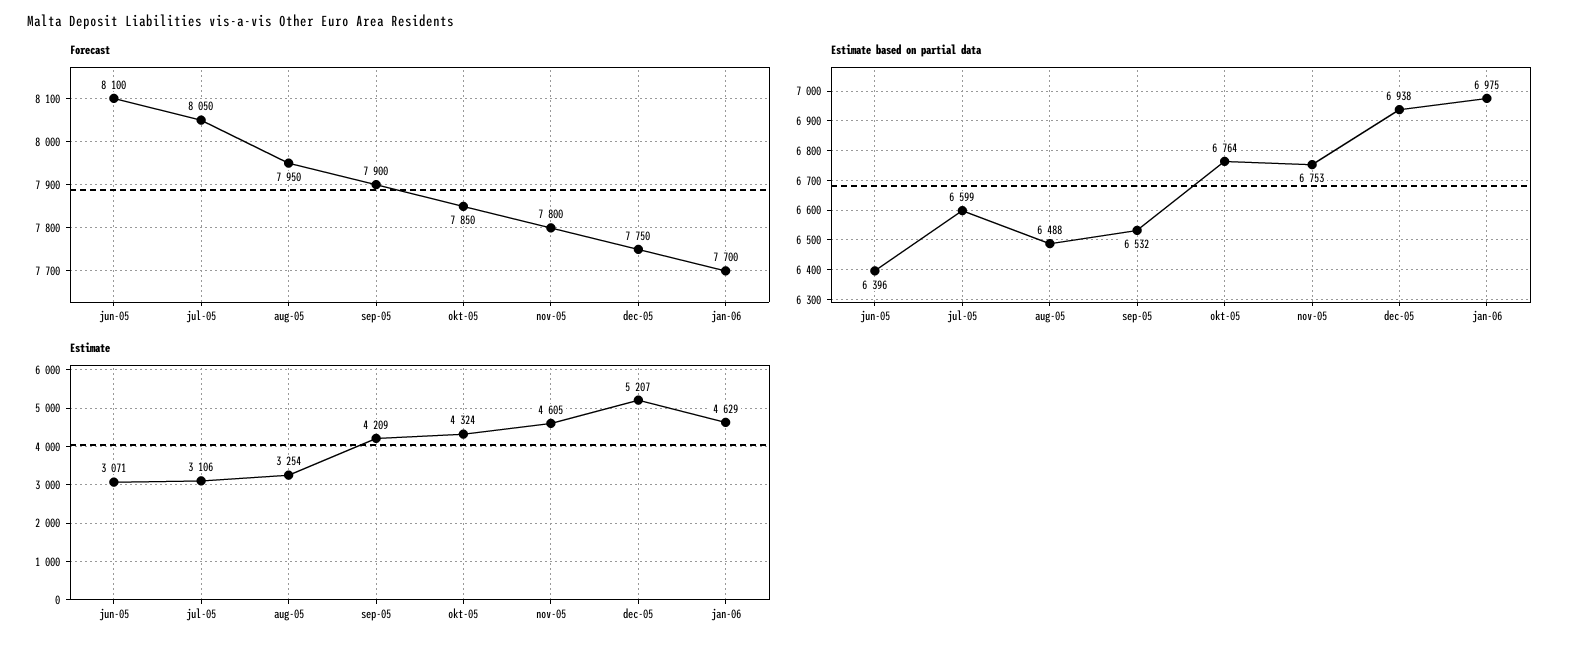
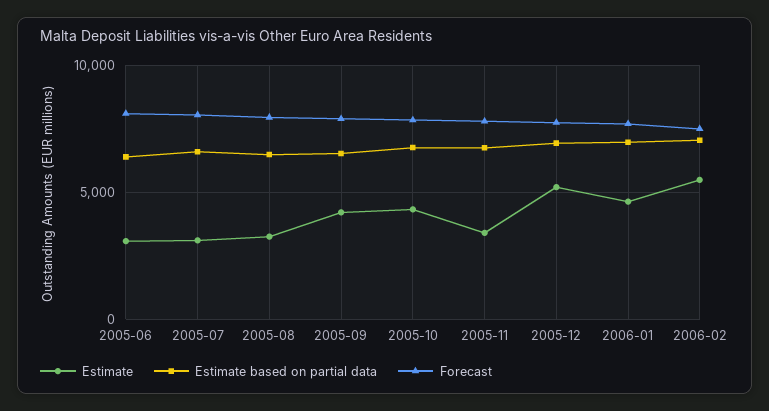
Estimate, nov-05: 4605 -> 3500
Estimate, 2006-02: none -> 5500
Estimate based on partial data, 2006-02: none -> 7000
Forecast, 2006-02: none -> 7500

